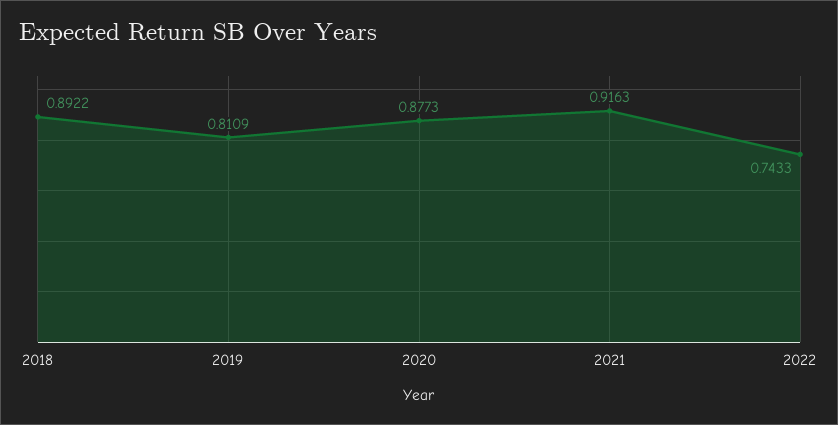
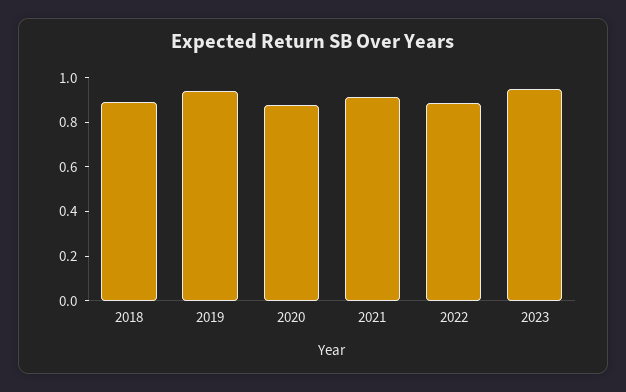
2019: 0.8109 -> 0.95
2022: 0.7433 -> 0.9
2023: none -> 0.95

